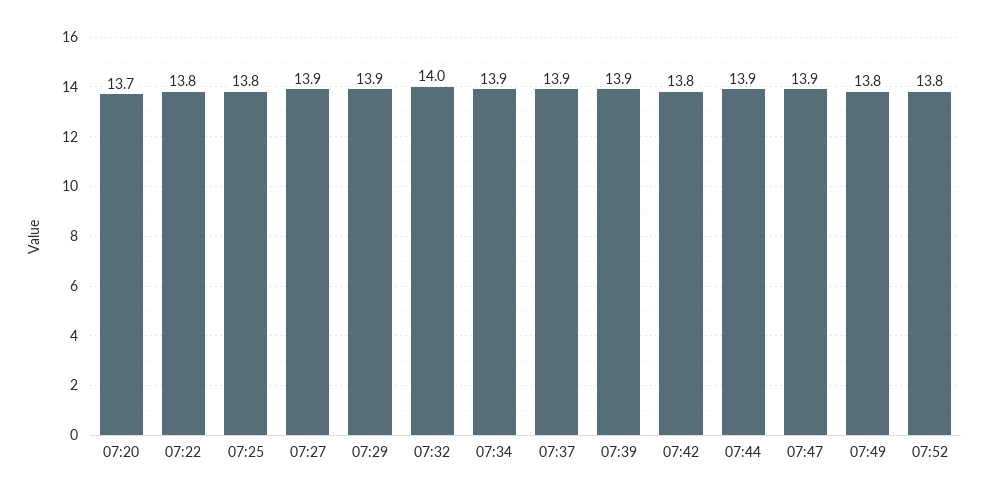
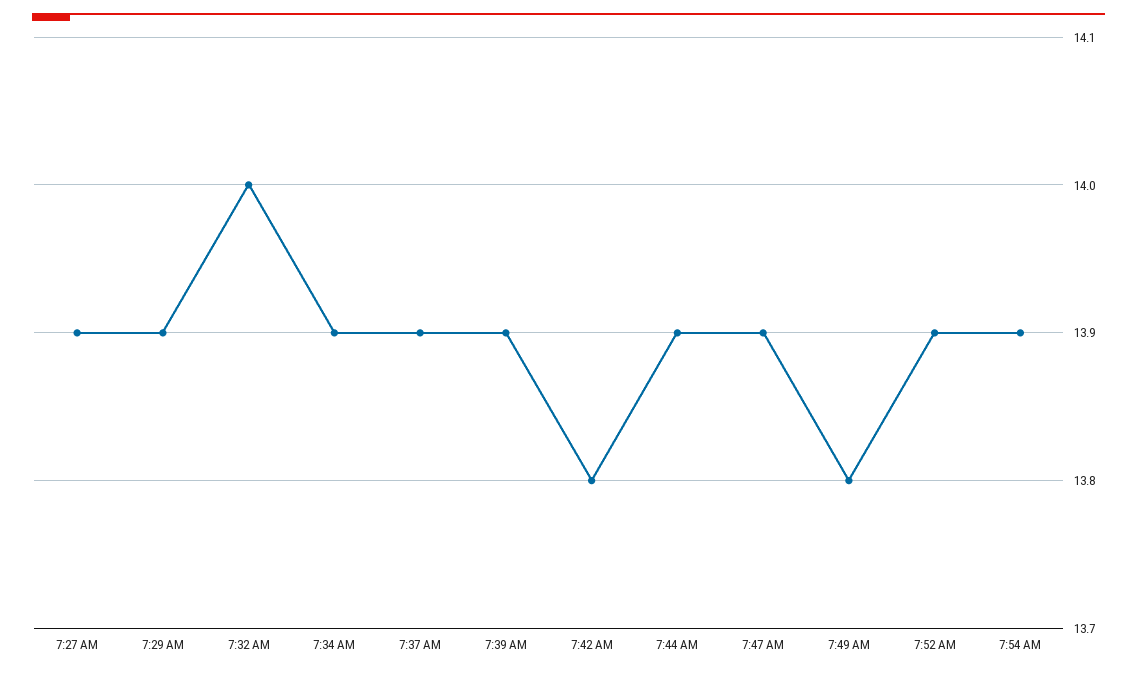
07:20: 13.7 -> none
07:22: 13.8 -> none
07:25: 13.8 -> none
07:52: 13.8 -> 13.9
7:54 AM: none -> 13.9

